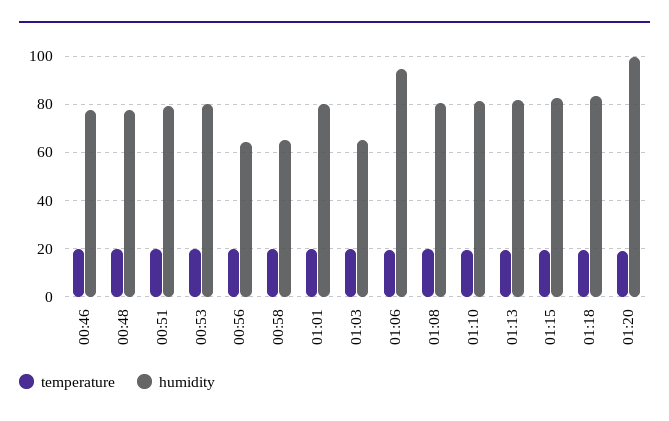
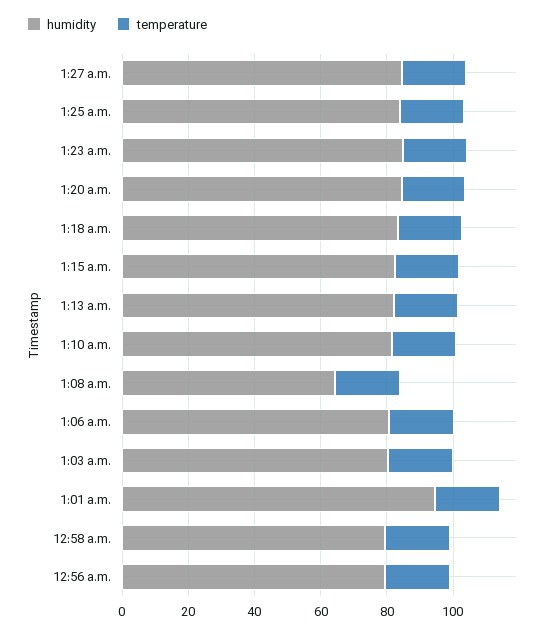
temperature, 00:46: 20 -> none
humidity, 00:46: 77.5 -> none
temperature, 00:48: 20 -> none
humidity, 00:48: 77.5 -> none
temperature, 00:51: 20 -> none
humidity, 00:51: 80 -> none
temperature, 00:53: 20 -> none
humidity, 00:53: 80 -> none
humidity, 00:56: 65 -> 80
humidity, 00:58: 65 -> 80
humidity, 01:01: 80 -> 95
humidity, 01:03: 65 -> 80
humidity, 01:06: 95 -> 80
humidity, 01:08: 80 -> 65
humidity, 01:20: 100 -> 85
humidity, 1:27 a.m.: none -> 85
temperature, 1:27 a.m.: none -> 20
humidity, 1:25 a.m.: none -> 85
temperature, 1:25 a.m.: none -> 20
humidity, 1:23 a.m.: none -> 85
temperature, 1:23 a.m.: none -> 20

